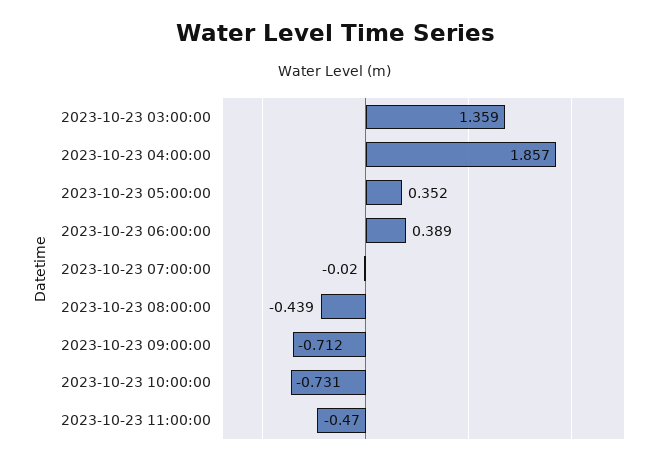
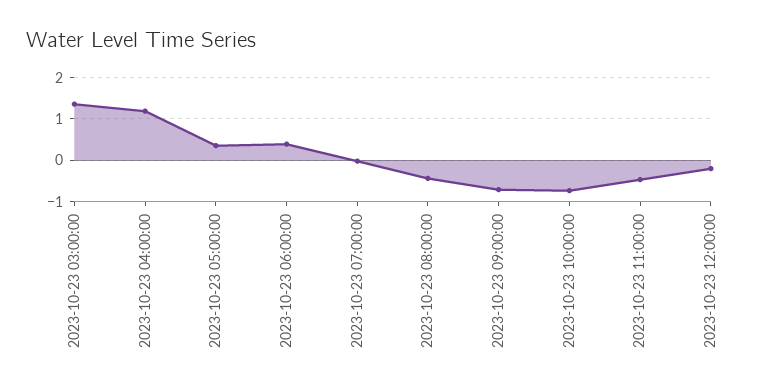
2023-10-23 04:00:00: 1.857 -> 1.2
2023-10-23 12:00:00: none -> -0.2

